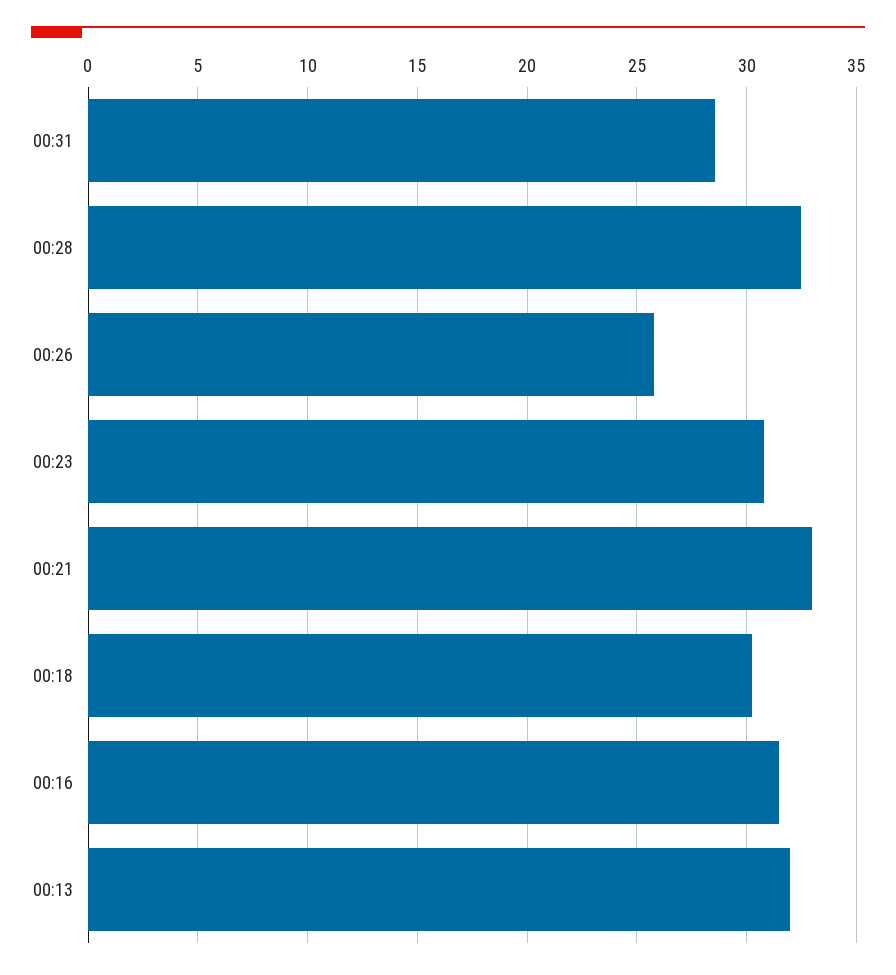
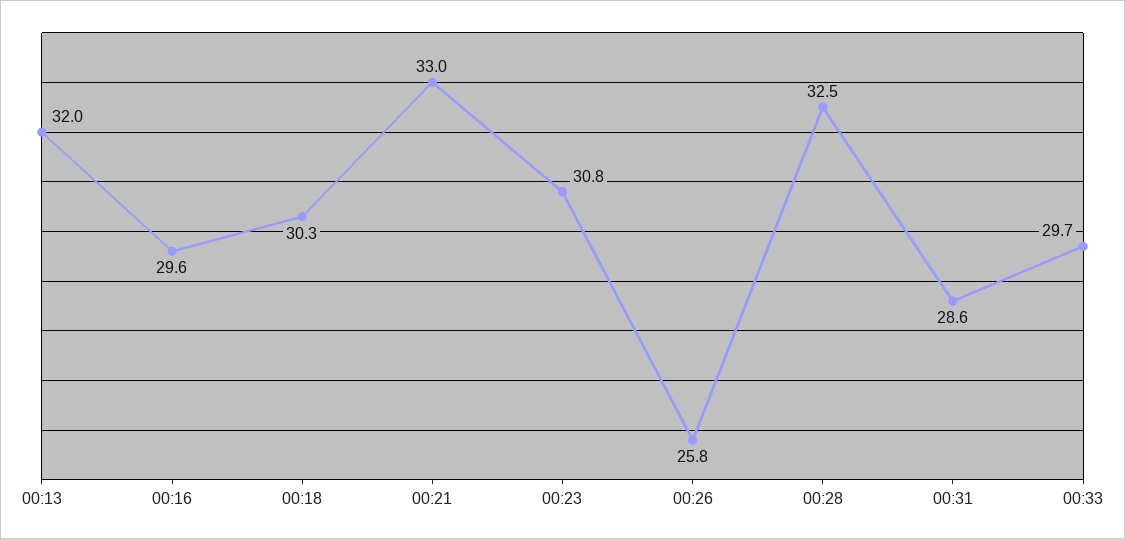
00:16: 31.5 -> 29.6
00:33: none -> 29.7

